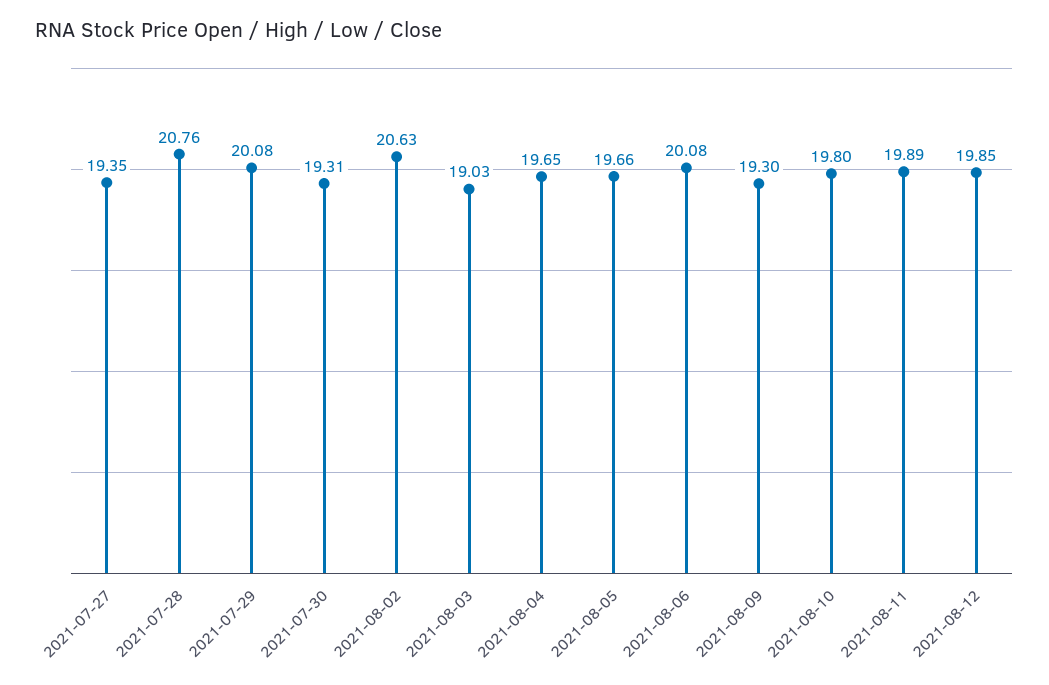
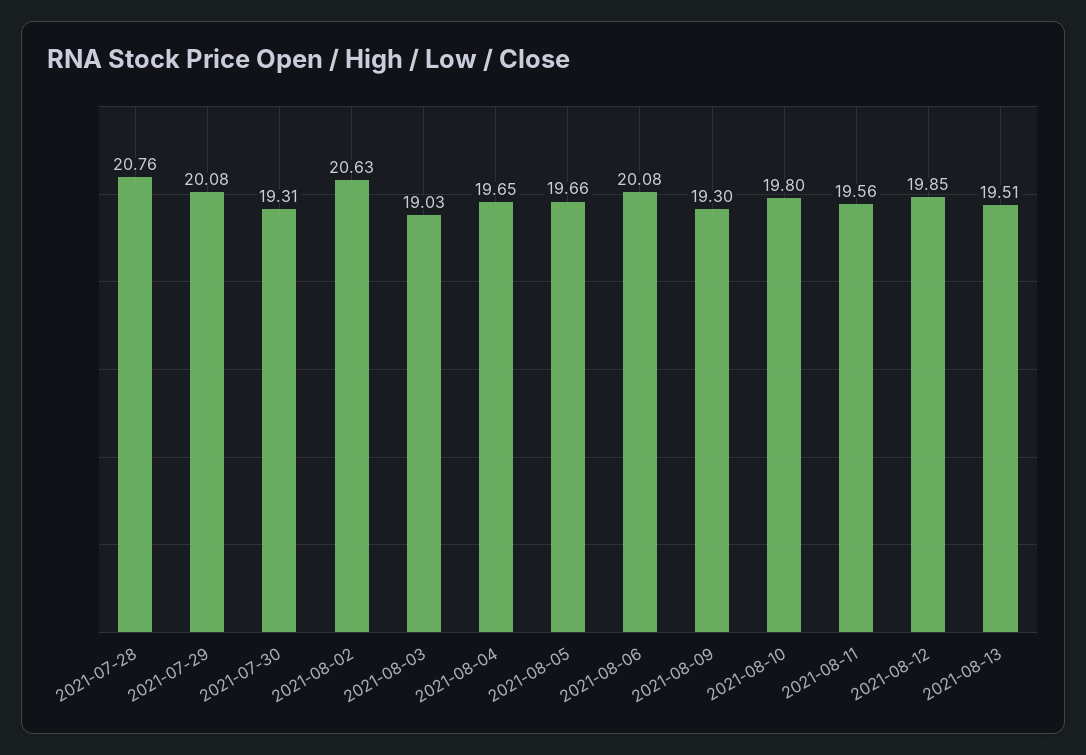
2021-07-27: 19.35 -> none
2021-08-11: 19.89 -> 19.56
2021-08-13: none -> 19.51

